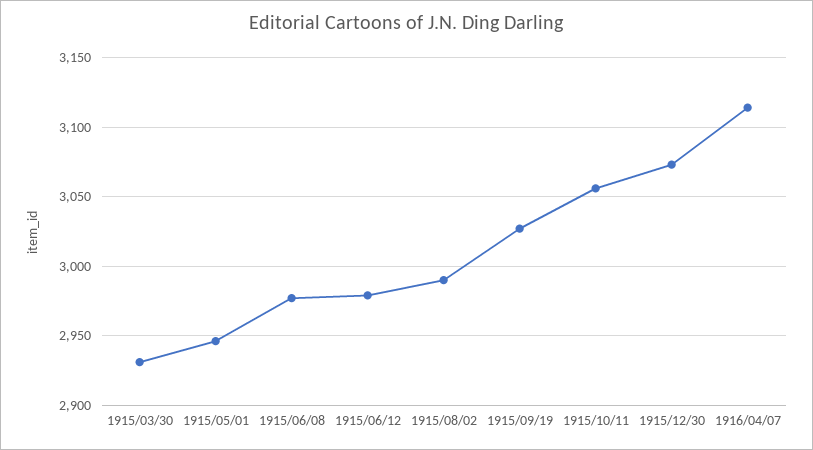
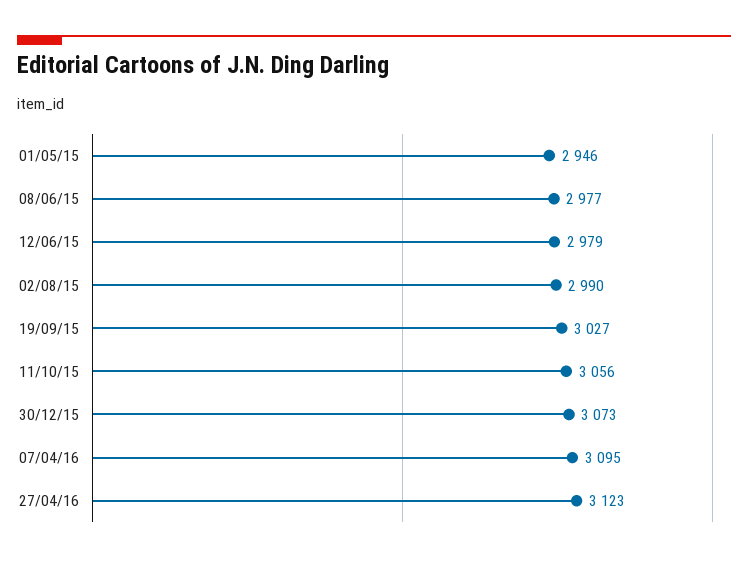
1915/03/30: 2930 -> none
1916/04/07: 3115 -> 3095
27/04/16: none -> 3123

